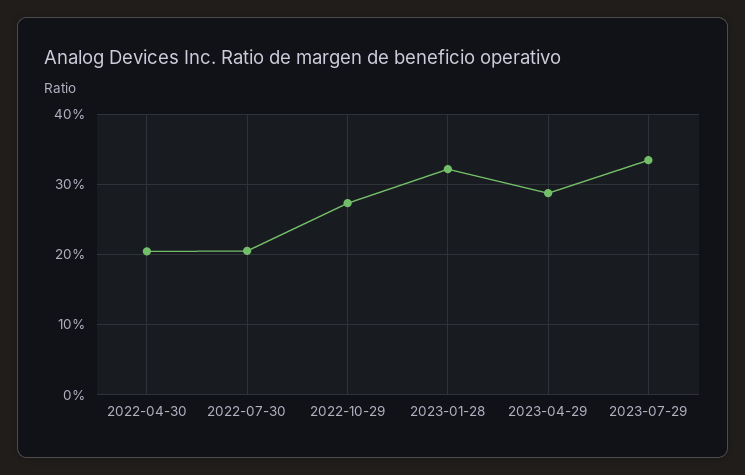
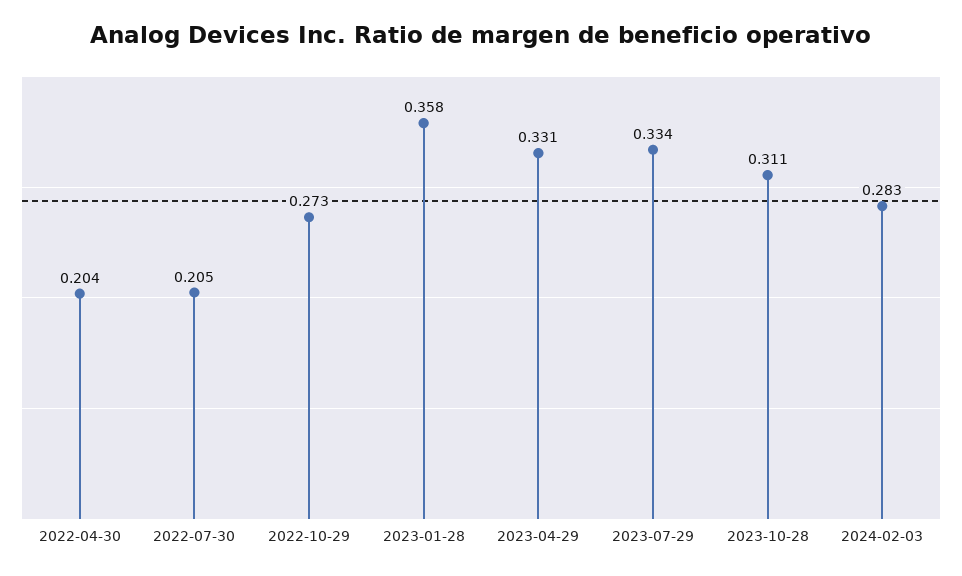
2023-01-28: 0.32 -> 0.358
2023-04-29: 0.29 -> 0.331
2023-10-28: none -> 0.311
2024-02-03: none -> 0.283

